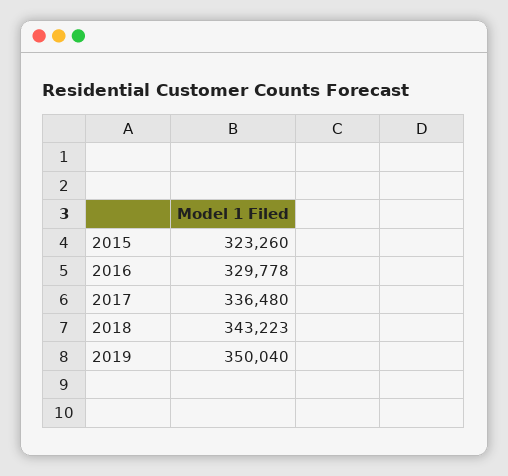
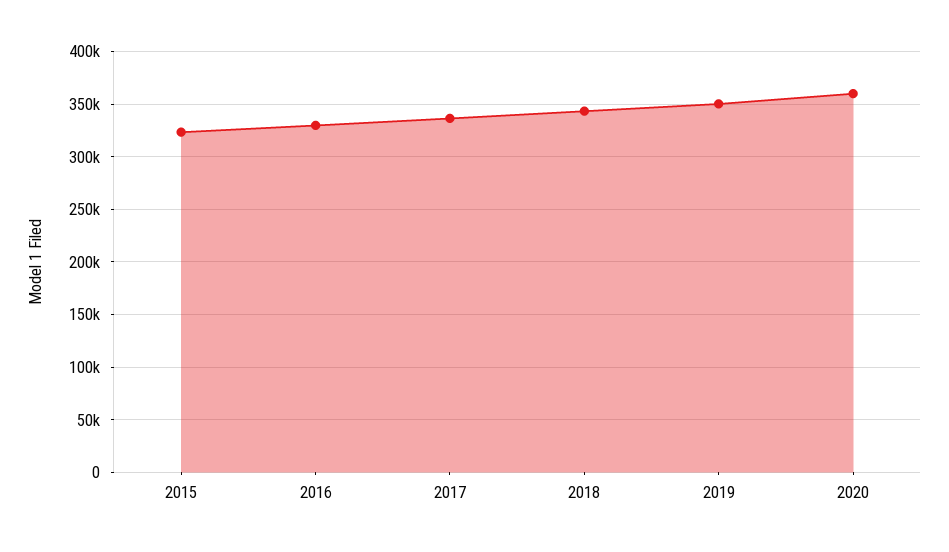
2020: none -> 360000

